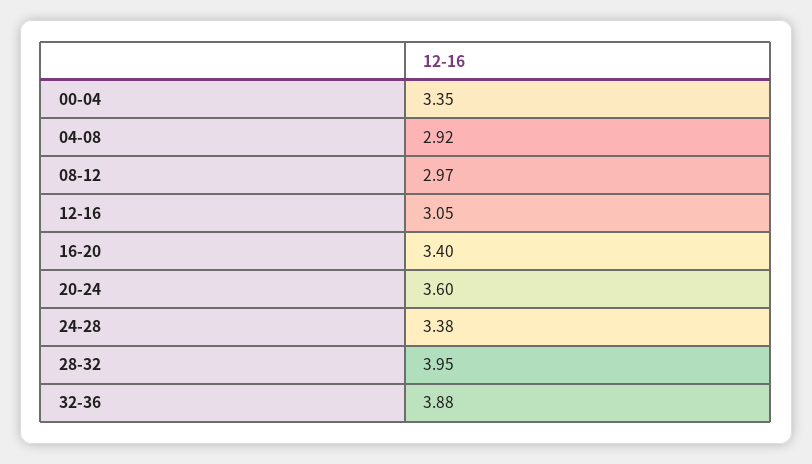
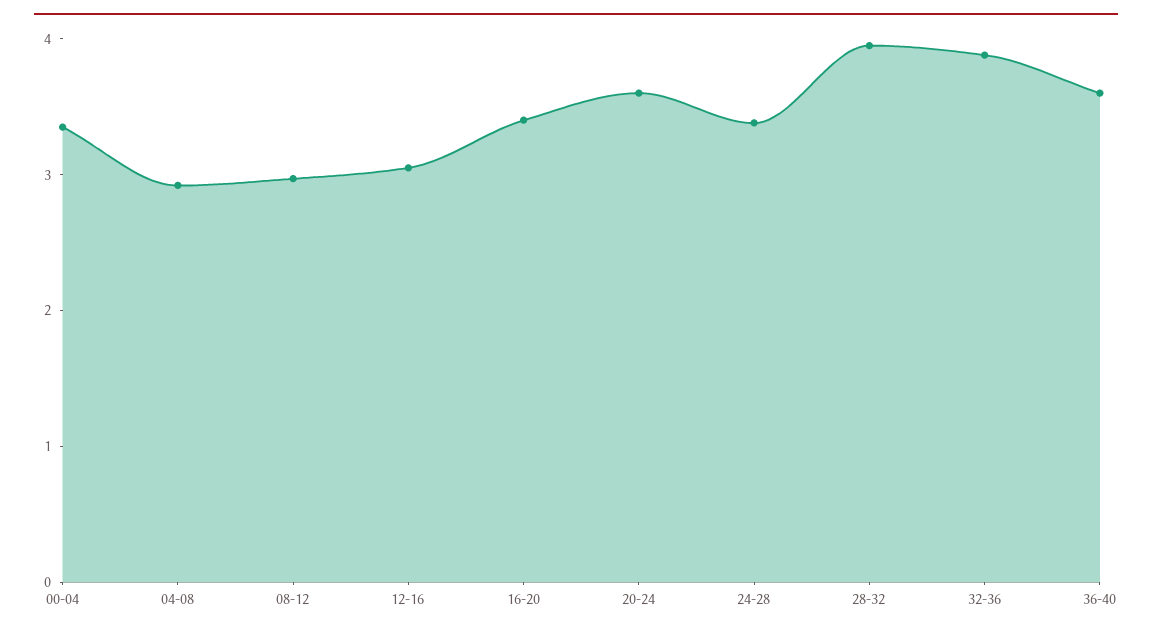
36-40: none -> 3.6

